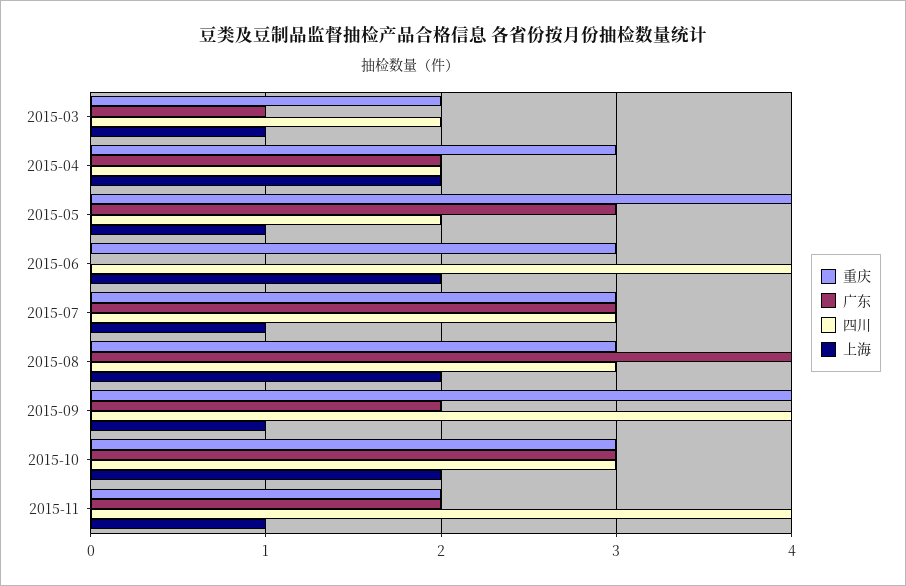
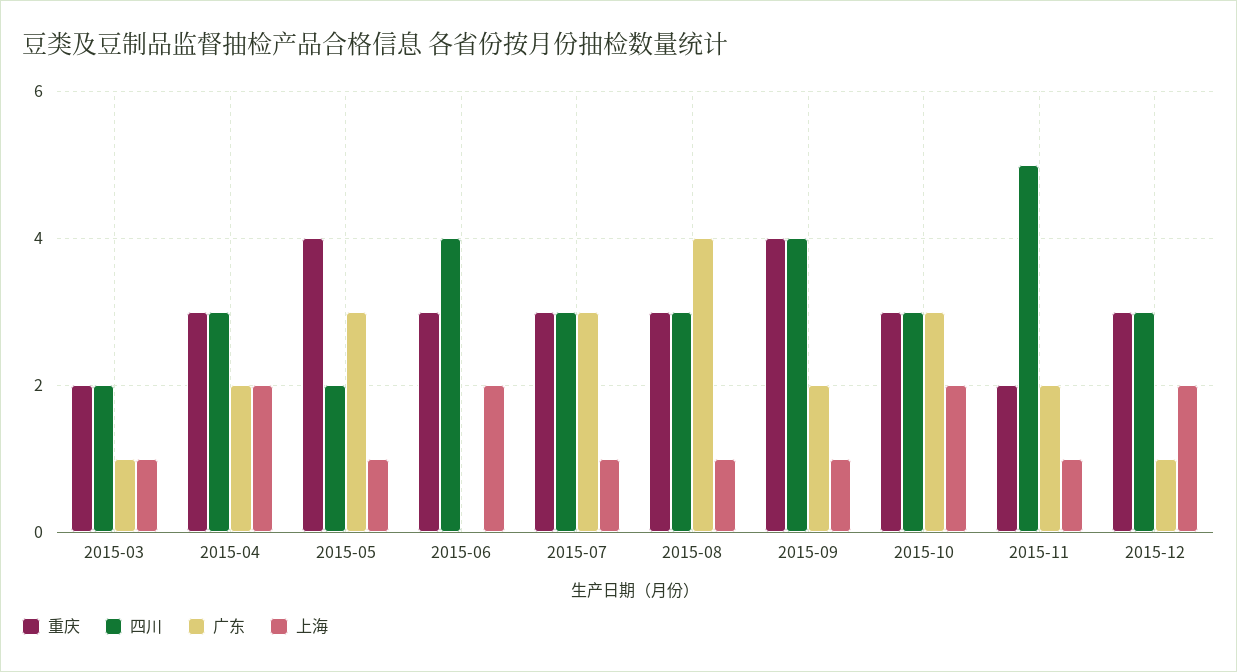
四川, 2015-04: 2 -> 3
上海, 2015-08: 2 -> 1
四川, 2015-11: 4 -> 5
重庆, 2015-12: none -> 3
四川, 2015-12: none -> 3
广东, 2015-12: none -> 1
上海, 2015-12: none -> 2

